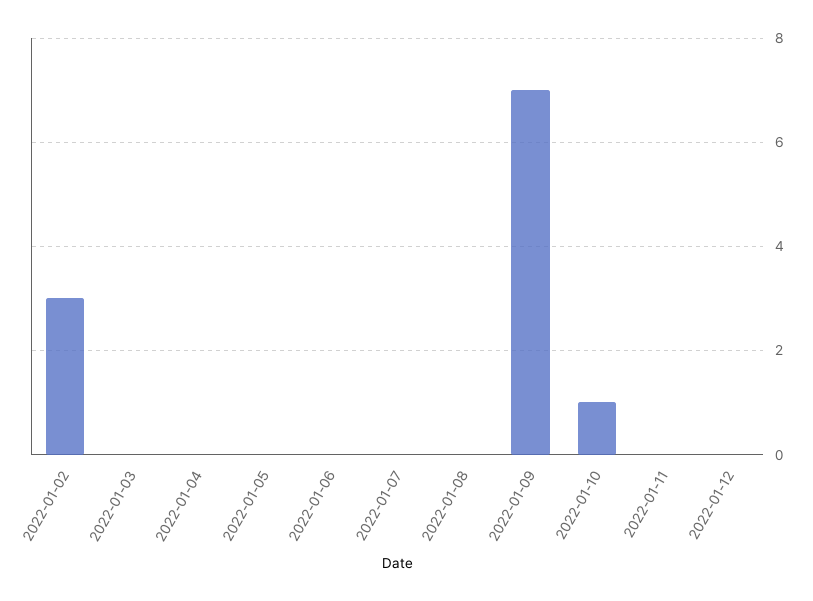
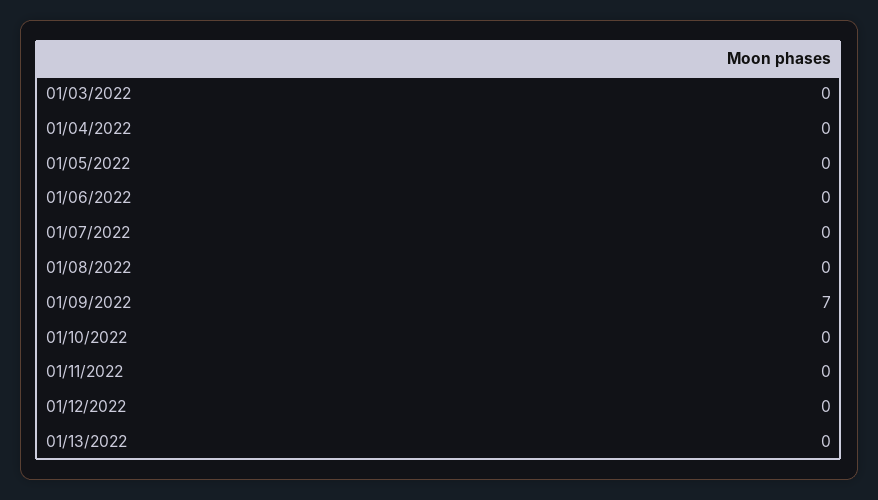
2022-01-02: 3 -> none
2022-01-10: 1 -> 0
01/13/2022: none -> 0

